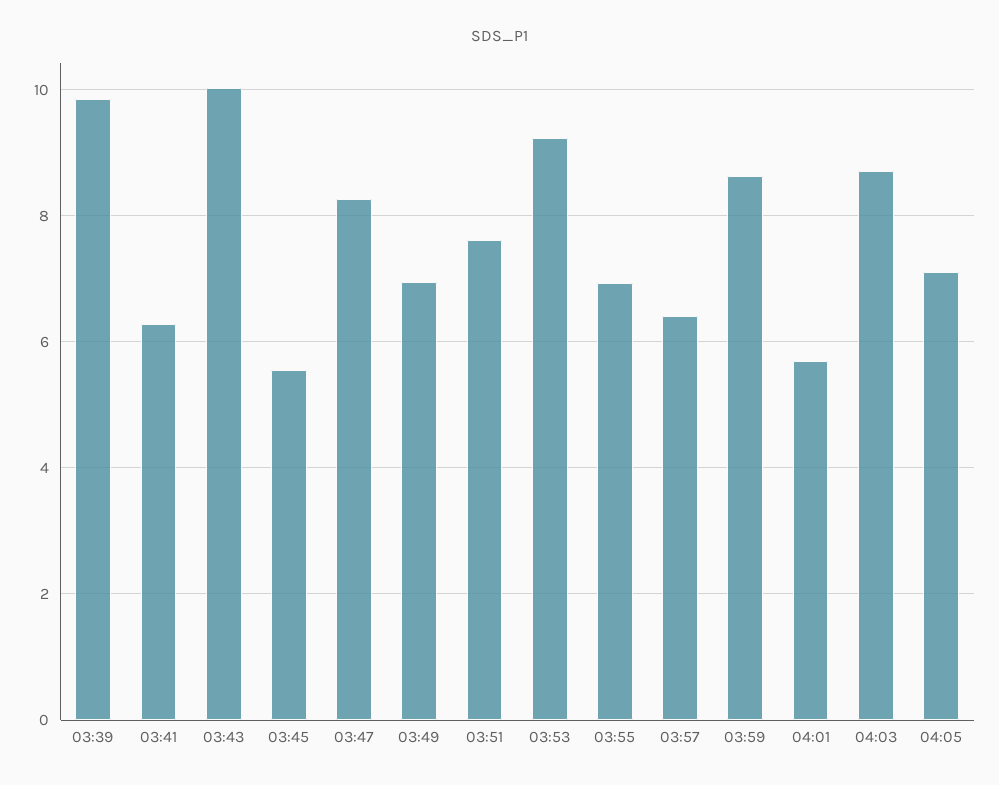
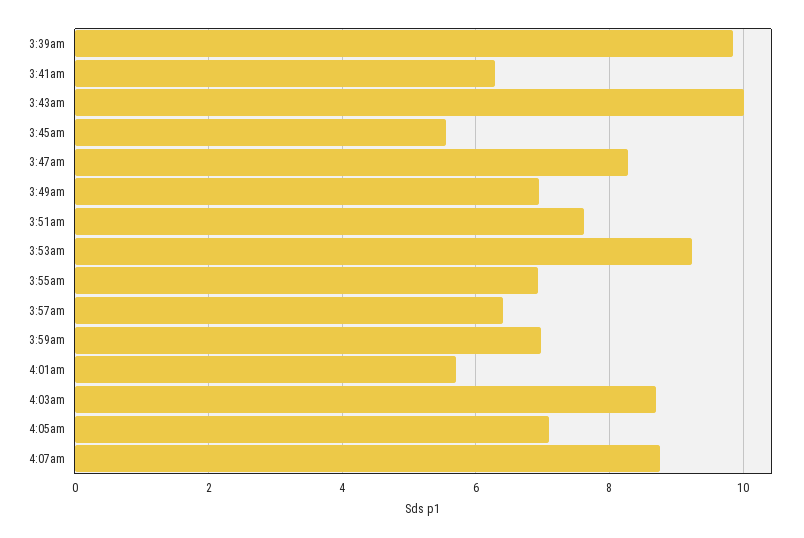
03:59: 8.6 -> 7
4:07am: none -> 8.8

